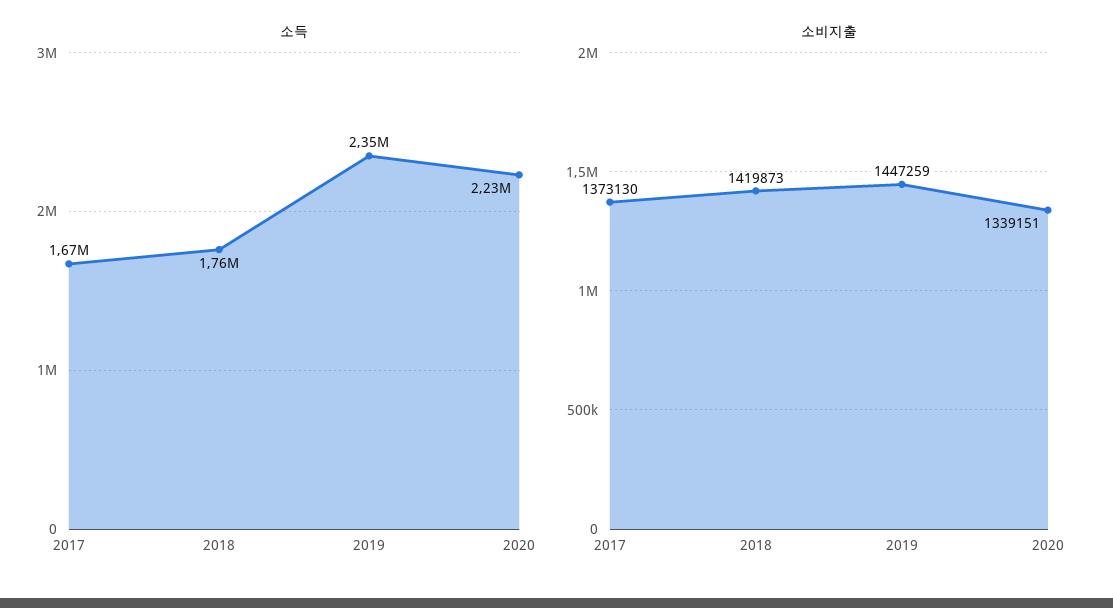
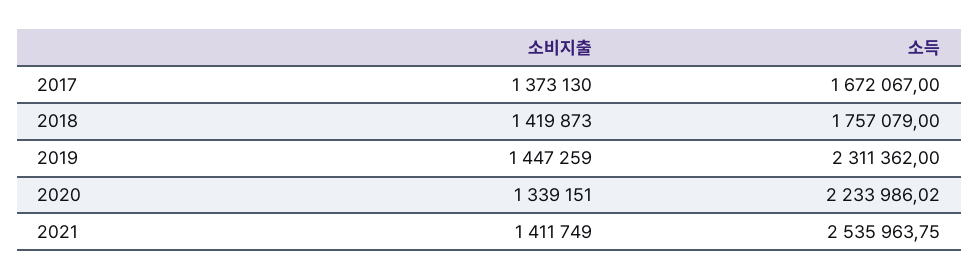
소득, 2019: 2350000 -> 2311362
소비지출, 2021: none -> 1411749
소득, 2021: none -> 2535963.75

